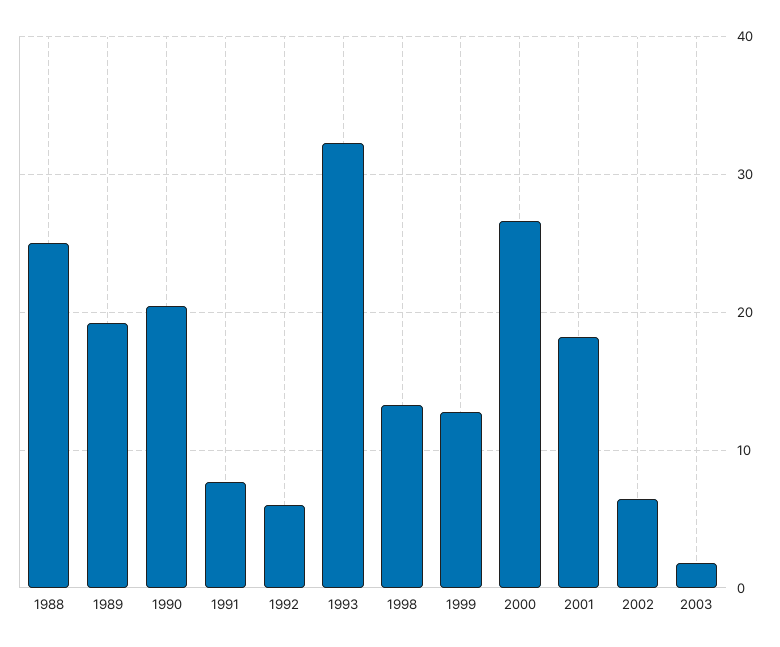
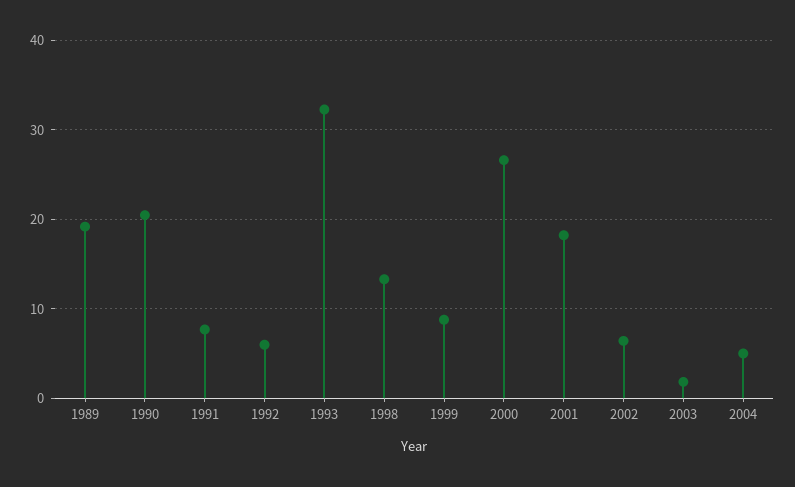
1988: 25 -> none
1999: 13 -> 9
2004: none -> 5

